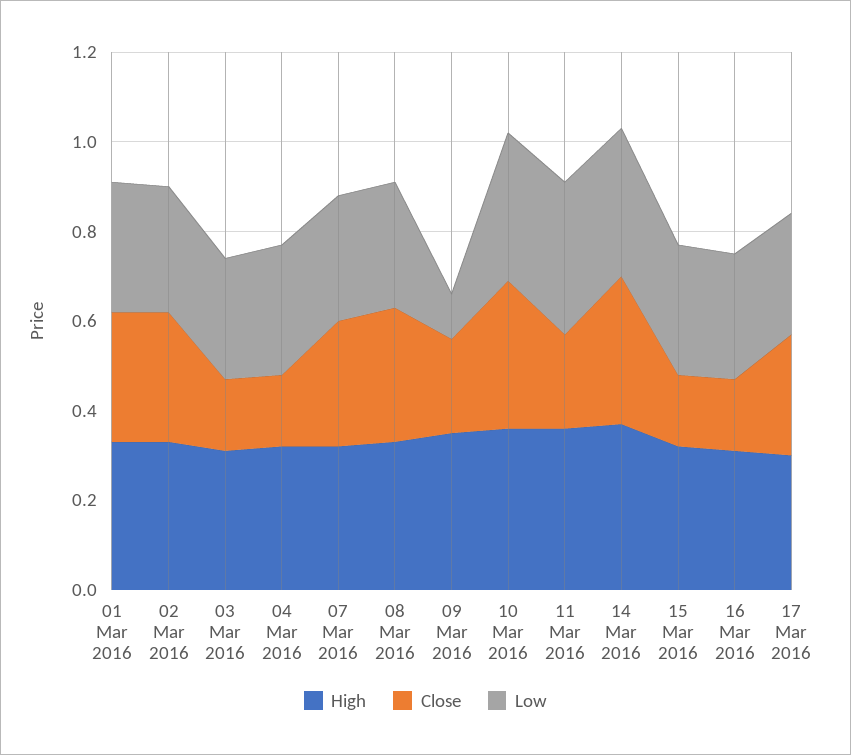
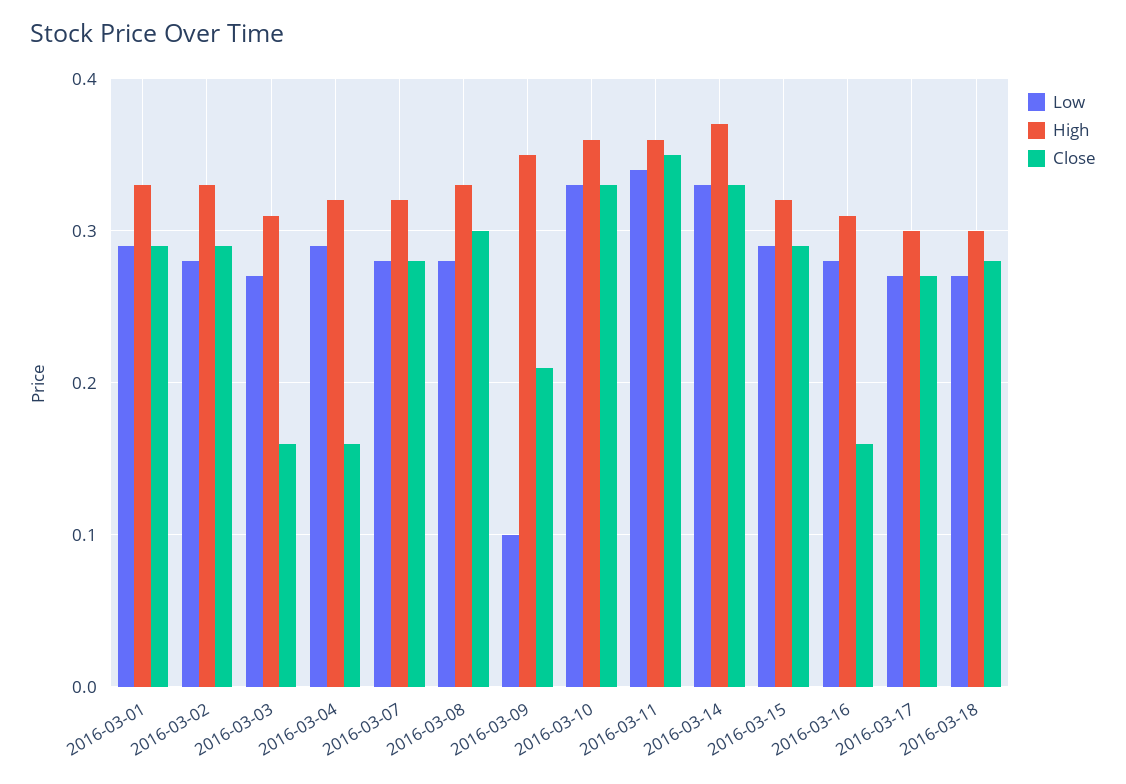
Close, 11 Mar 2016: 0.2 -> 0.35
Close, 15 Mar 2016: 0.15 -> 0.29
Low, 2016-03-18: none -> 0.27
High, 2016-03-18: none -> 0.3
Close, 2016-03-18: none -> 0.28

